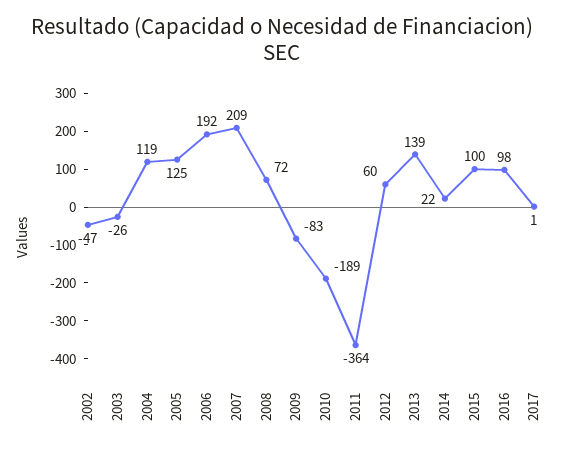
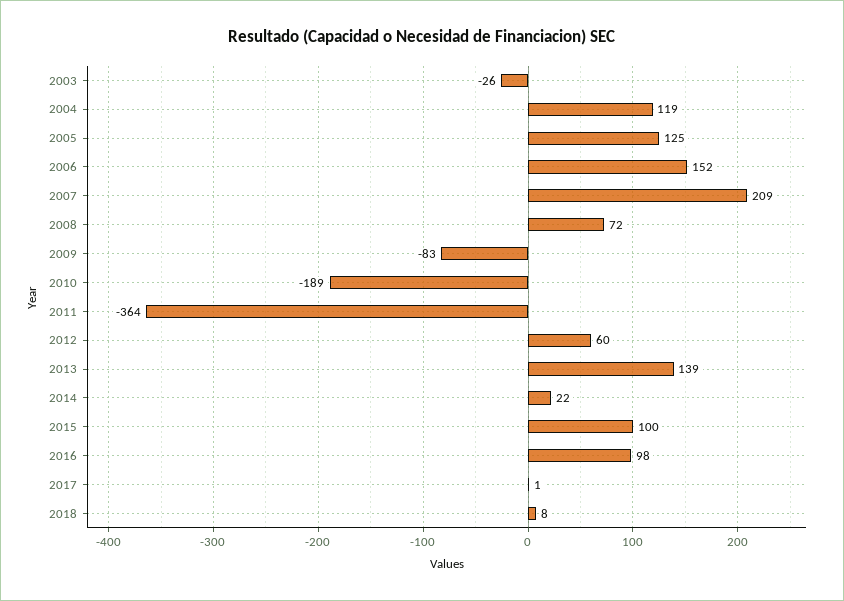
2002: -47 -> none
2006: 192 -> 152
2018: none -> 8

